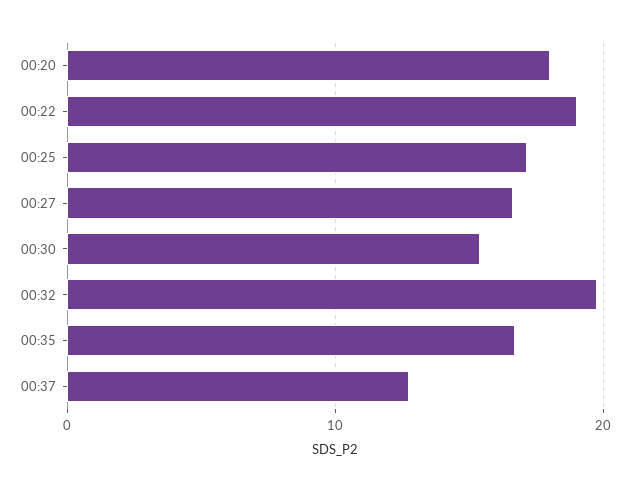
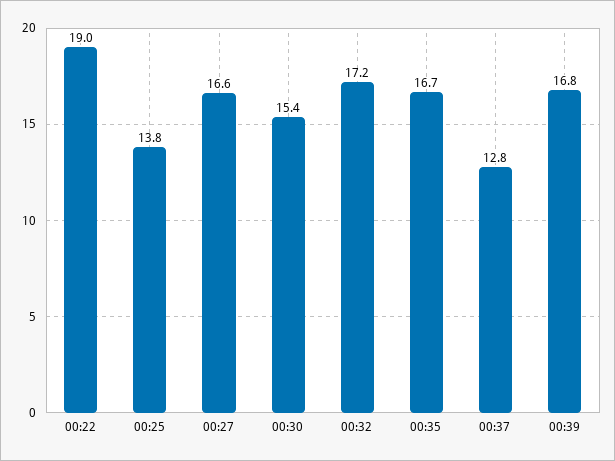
00:20: 18 -> none
00:25: 17 -> 13.8
00:32: 20 -> 17.2
00:39: none -> 16.8

